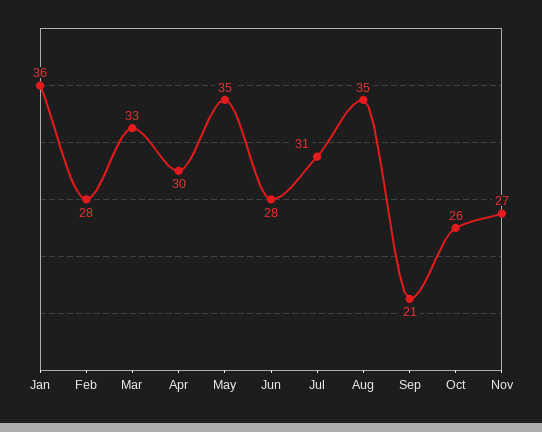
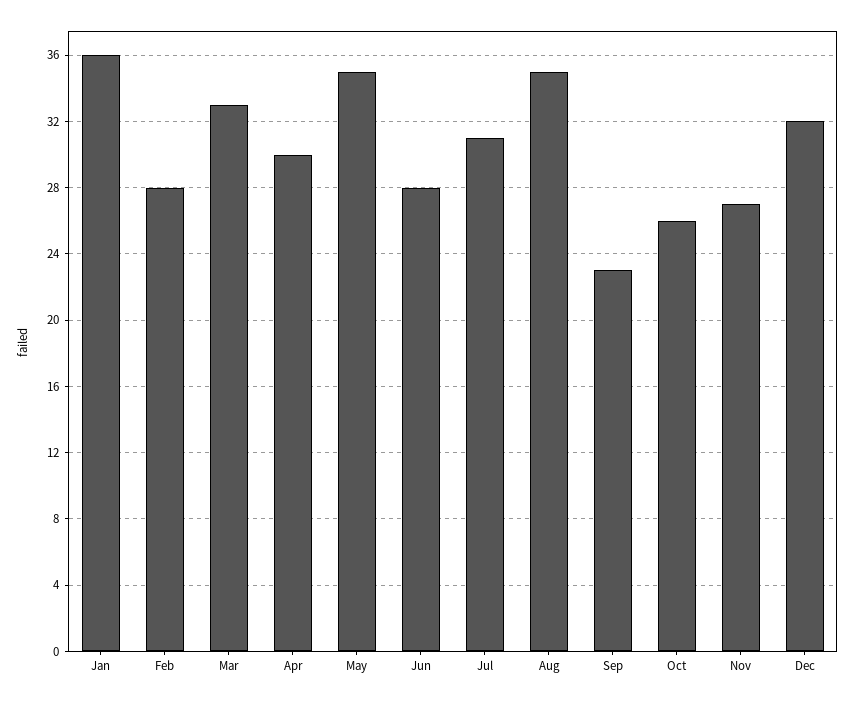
Sep: 21 -> 23
Dec: none -> 32

